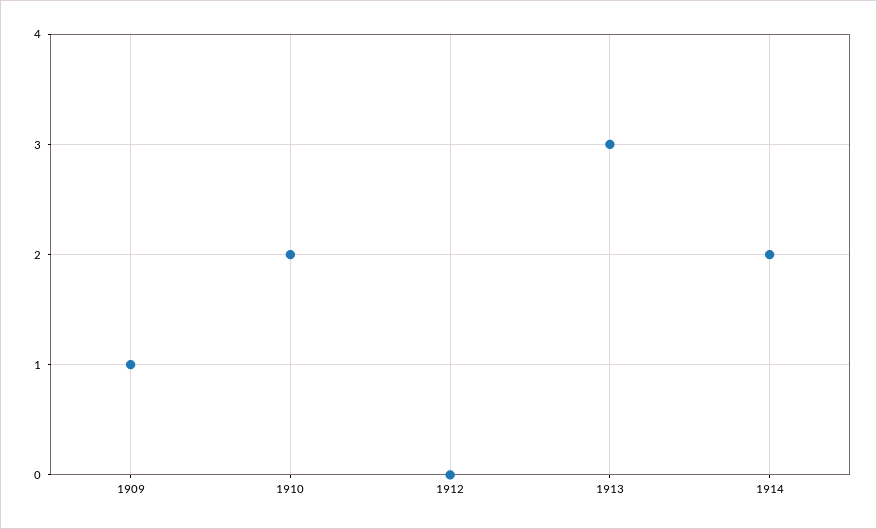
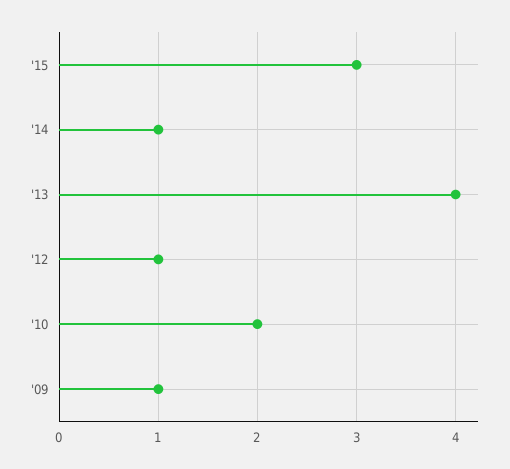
1912: 0 -> 1
1913: 3 -> 4
1914: 2 -> 1
'15: none -> 3

